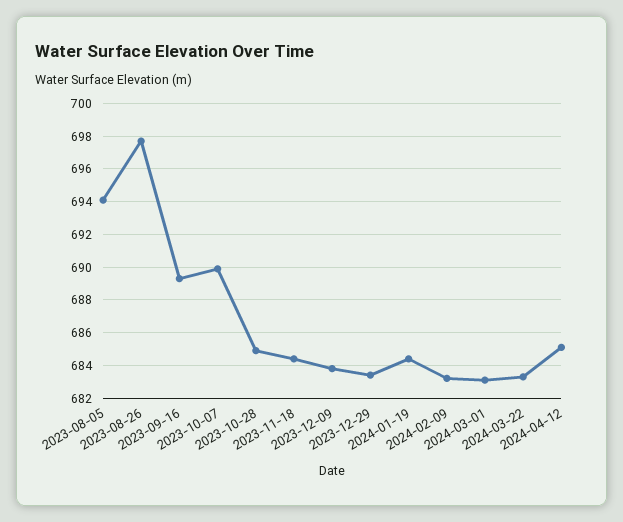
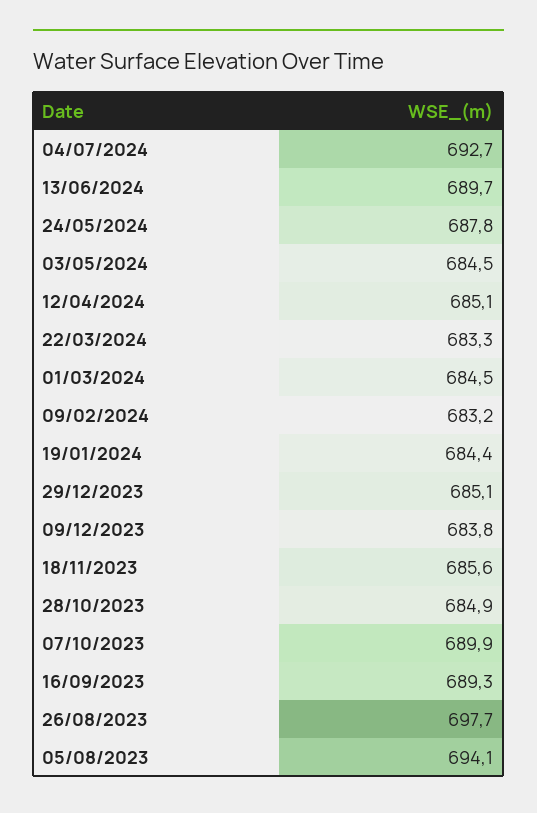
2023-11-18: 684.5 -> 685.6
2023-12-29: 683.5 -> 685.1
2024-03-01: 683 -> 684.5
04/07/2024: none -> 692.7
13/06/2024: none -> 689.7
24/05/2024: none -> 687.8
03/05/2024: none -> 684.5

